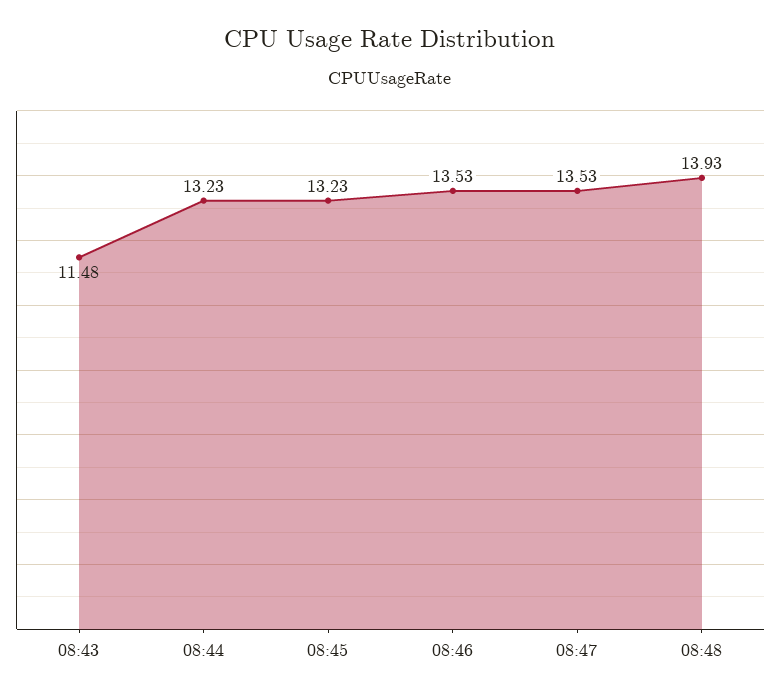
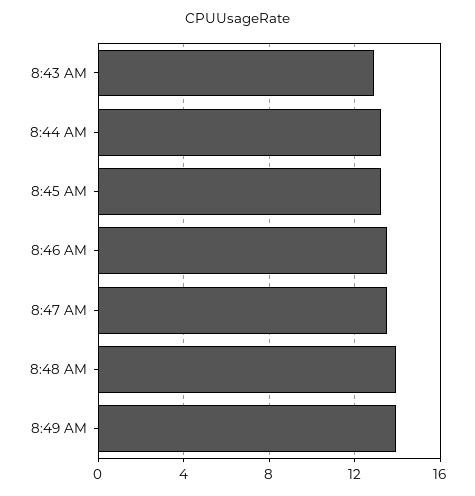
08:43: 11.48 -> 13
8:49 AM: none -> 14

